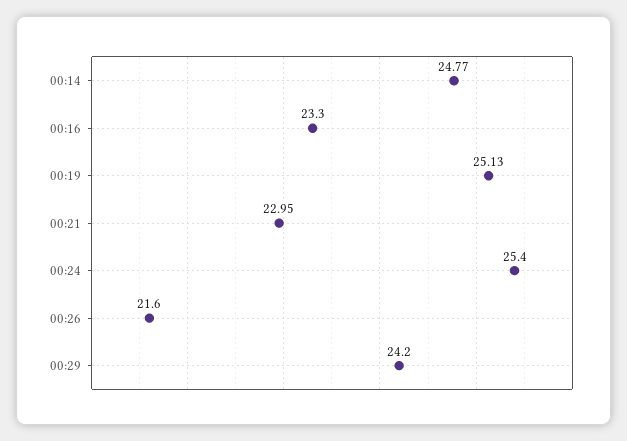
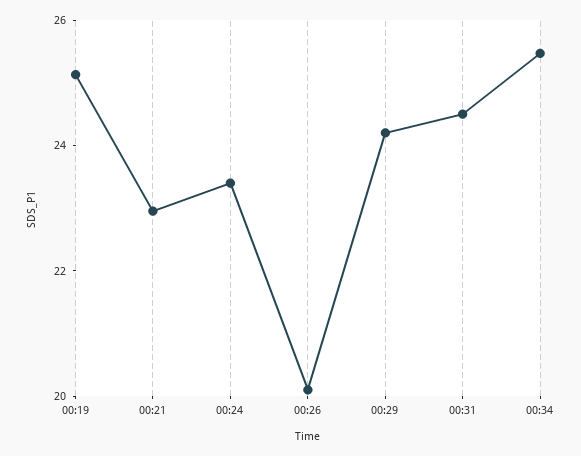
00:14: 24.77 -> none
00:16: 23.3 -> none
00:24: 25.4 -> 23.5
00:26: 21.6 -> 20
00:31: none -> 24.5
00:34: none -> 25.5

